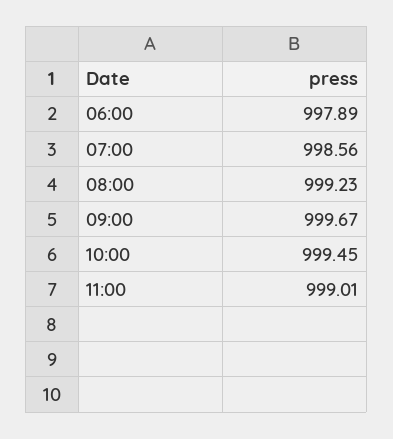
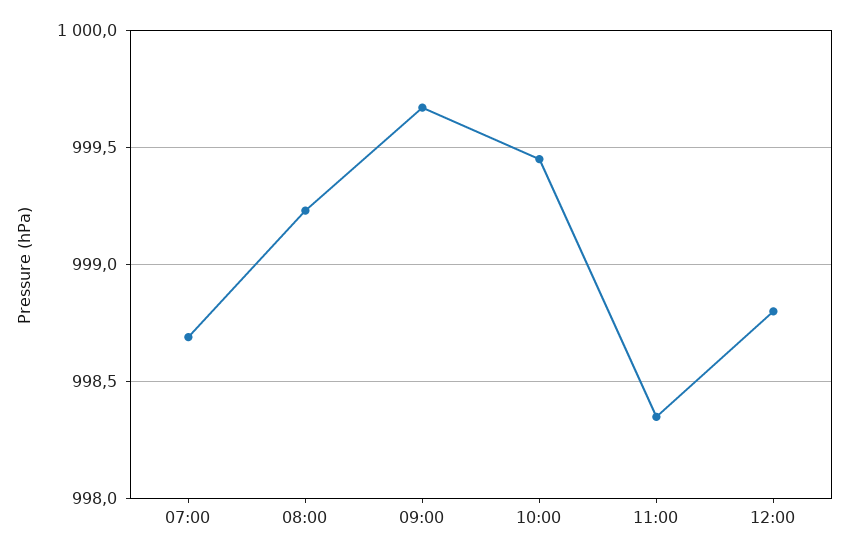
06:00: 997.89 -> none
07:00: 998.56 -> 998.7
11:00: 999.01 -> 998.35
12:00: none -> 998.8

